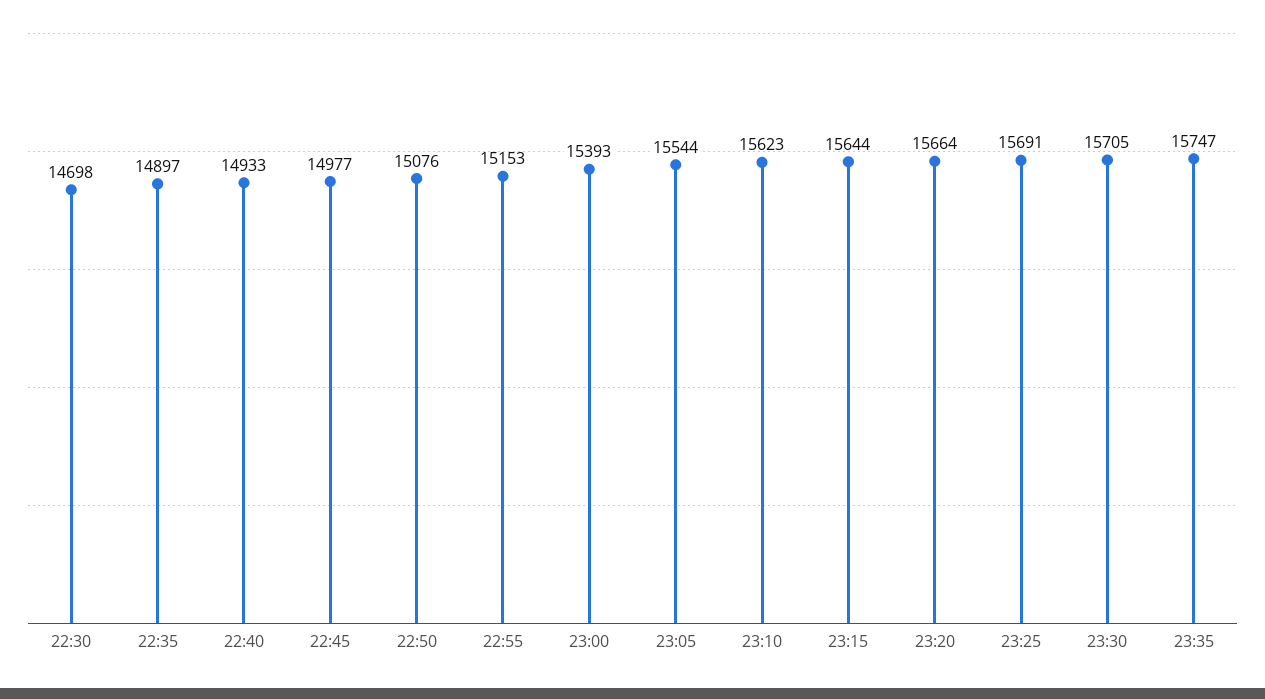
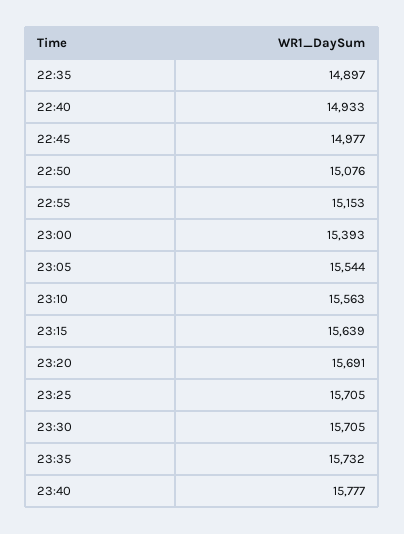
22:30: 14698 -> none
23:10: 15623 -> 15563
23:15: 15644 -> 15639
23:20: 15664 -> 15691
23:25: 15691 -> 15705
23:35: 15747 -> 15732
23:40: none -> 15777

